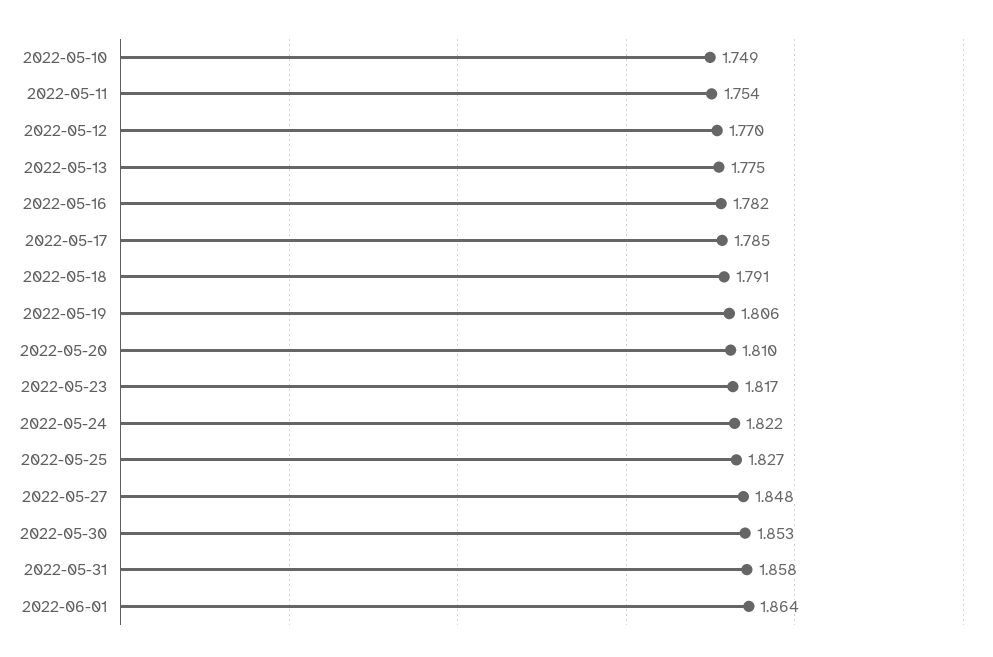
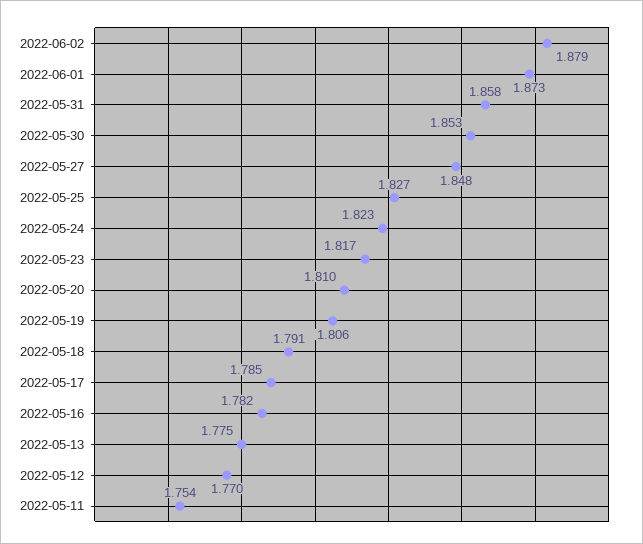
2022-05-10: 1.749 -> none
2022-05-24: 1.822 -> 1.823
2022-06-01: 1.864 -> 1.873
2022-06-02: none -> 1.879

